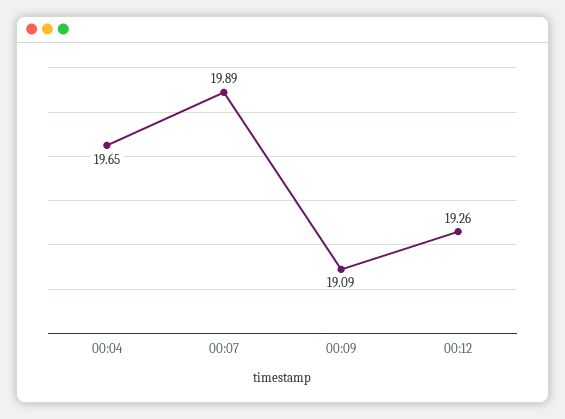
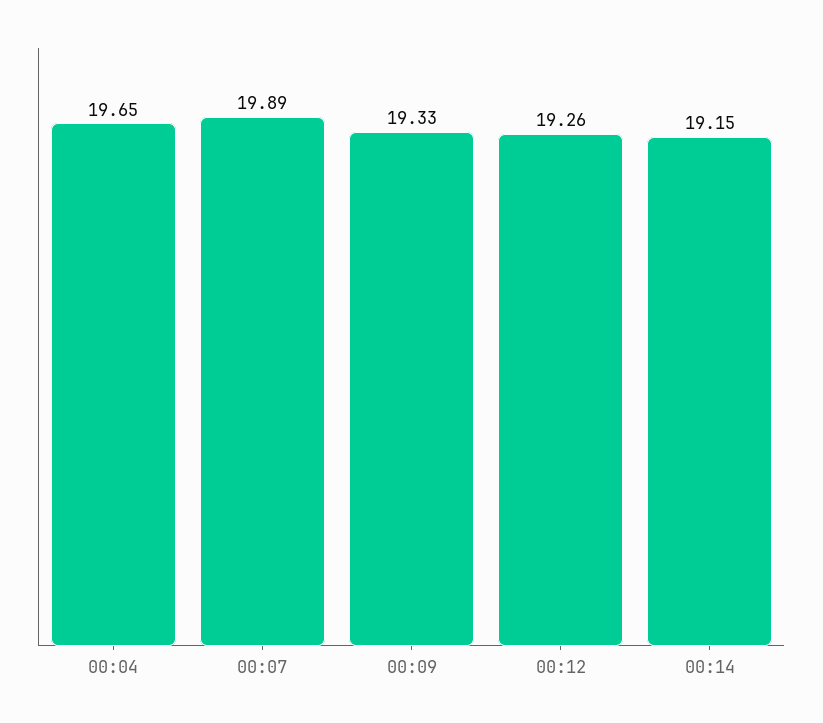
00:09: 19.09 -> 19.33
00:14: none -> 19.15

